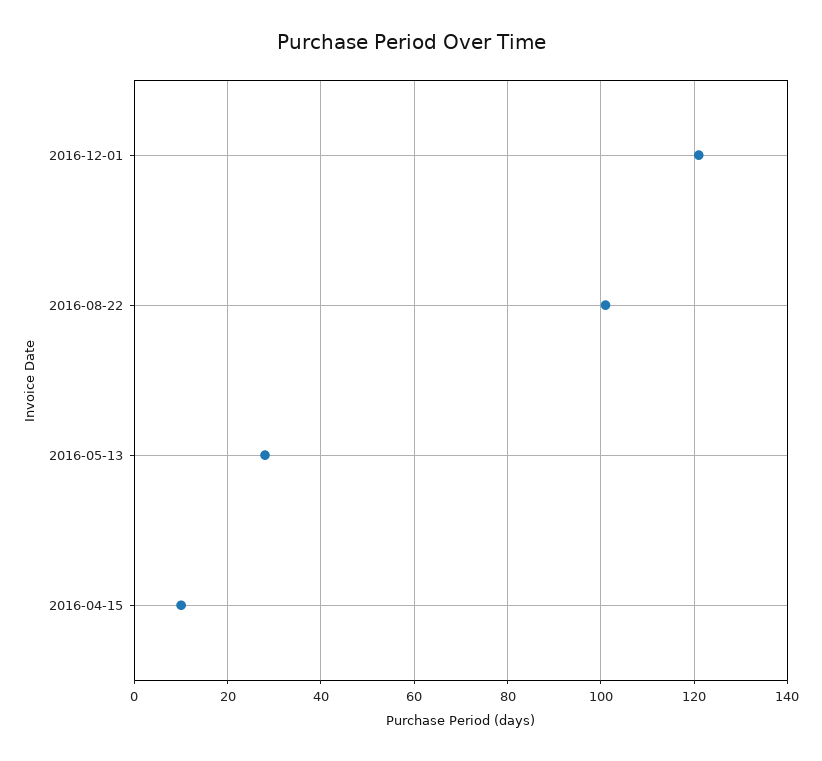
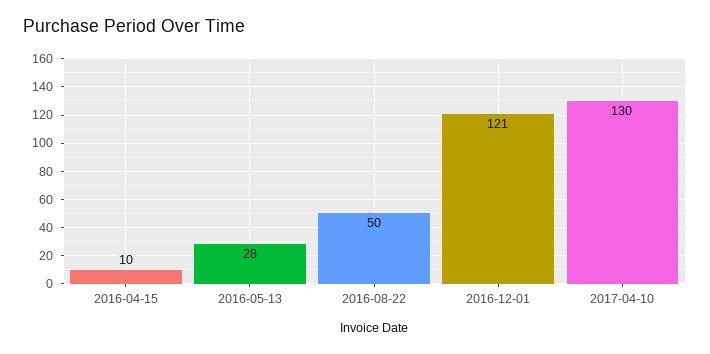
2016-08-22: 100 -> 50
2017-04-10: none -> 130

